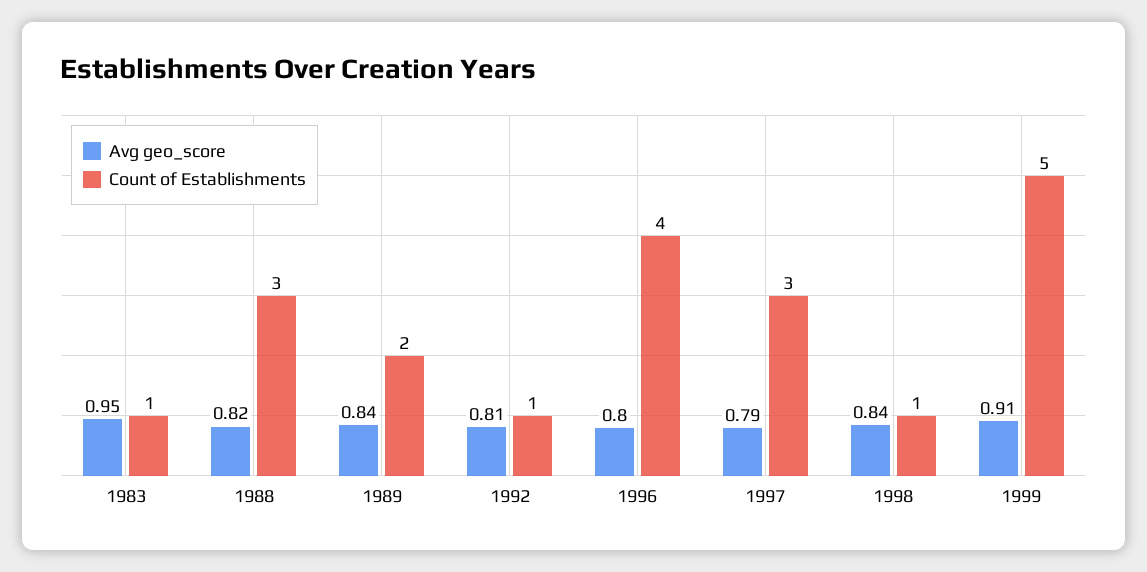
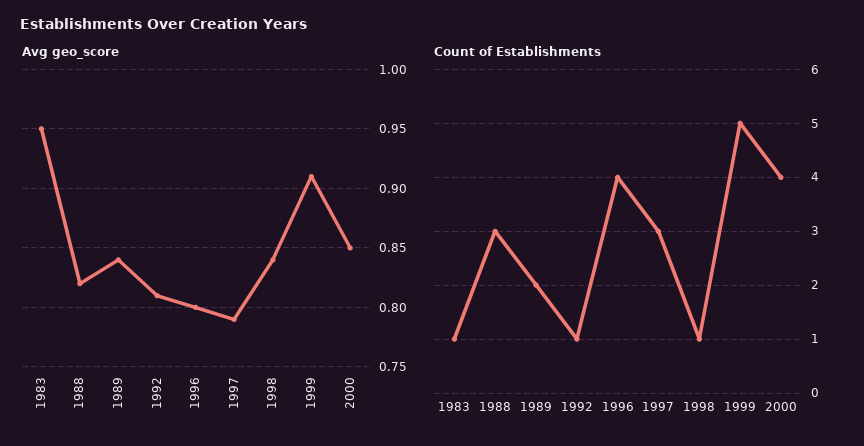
Avg geo_score, 2000: none -> 0.85
Count of Establishments, 2000: none -> 4

